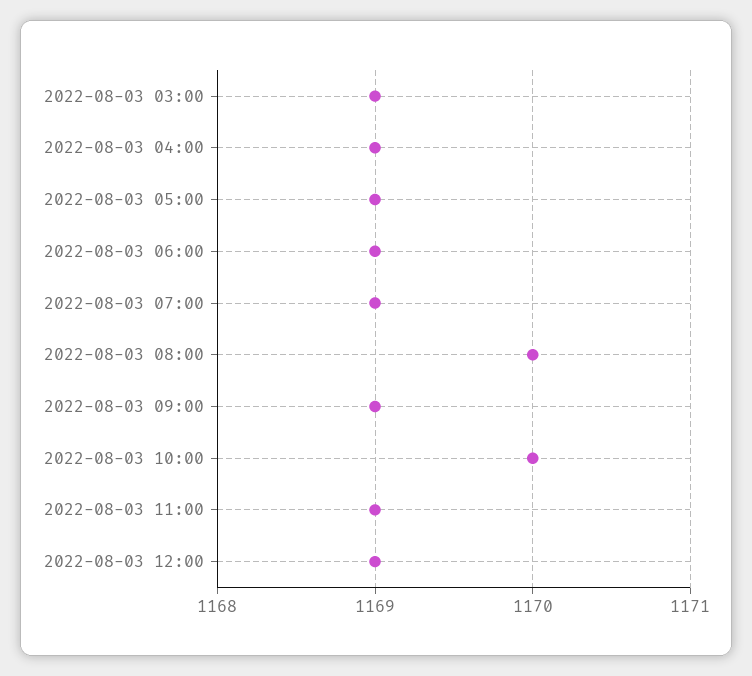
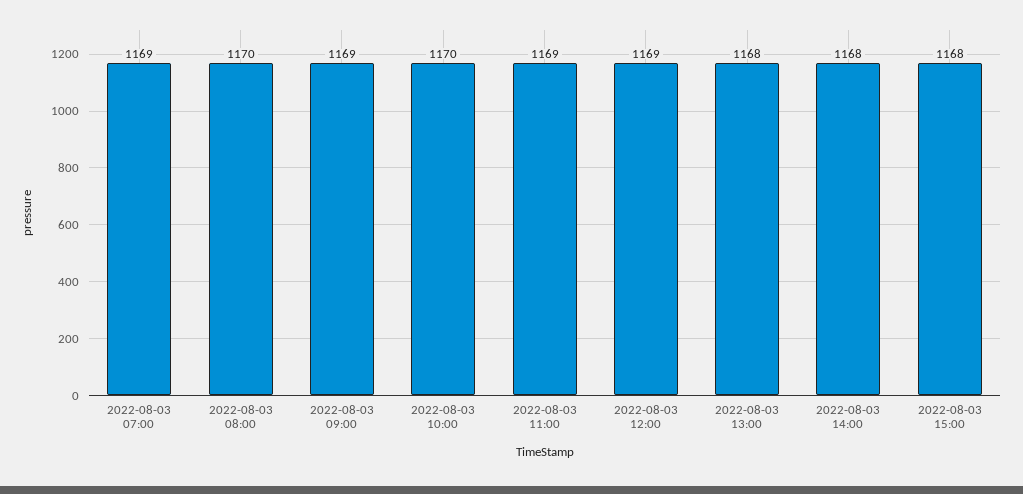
2022-08-03 03:00: 1169 -> none
2022-08-03 04:00: 1169 -> none
2022-08-03 05:00: 1169 -> none
2022-08-03 06:00: 1169 -> none
2022-08-03 13:00: none -> 1168
2022-08-03 14:00: none -> 1168
2022-08-03 15:00: none -> 1168

